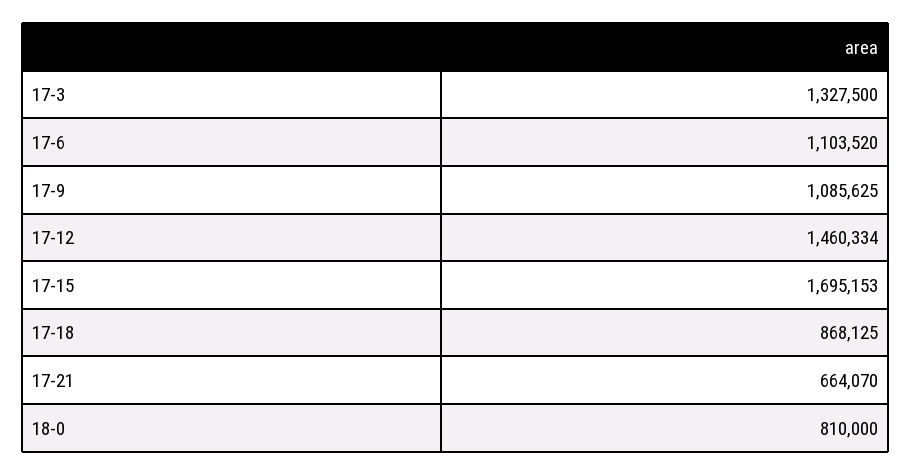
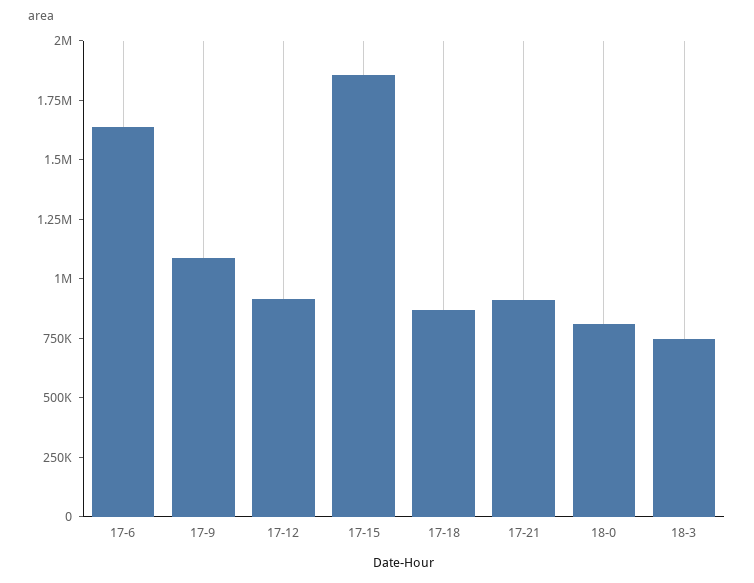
17-3: 1327500 -> none
17-6: 1103520 -> 1650000
17-12: 1460334 -> 900000
17-15: 1695153 -> 1850000
17-21: 664070 -> 900000
18-3: none -> 750000

